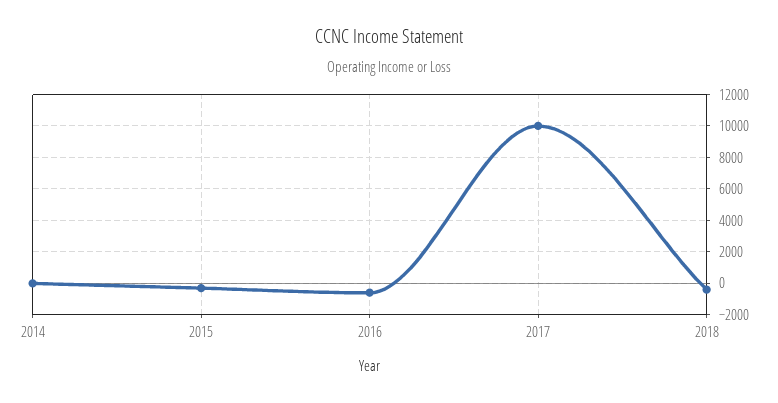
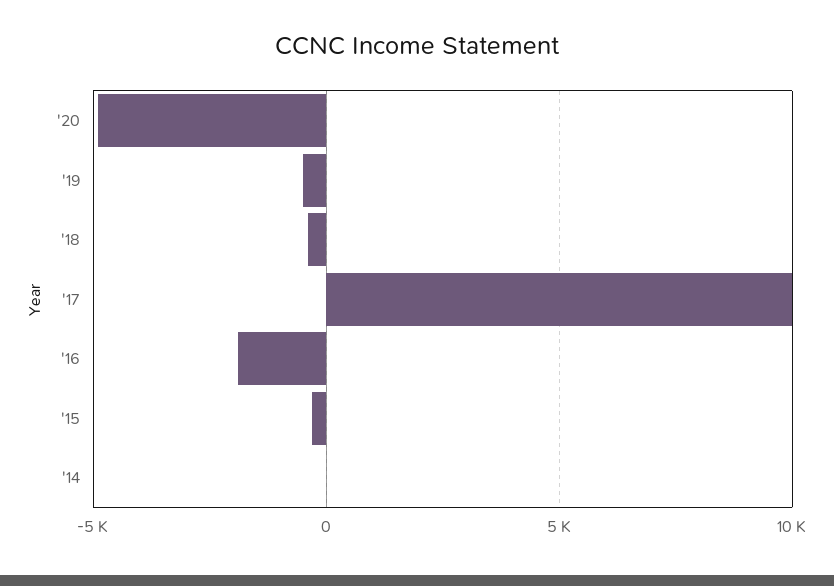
2016: -500 -> -2000
'20: none -> -5000
'19: none -> -500

